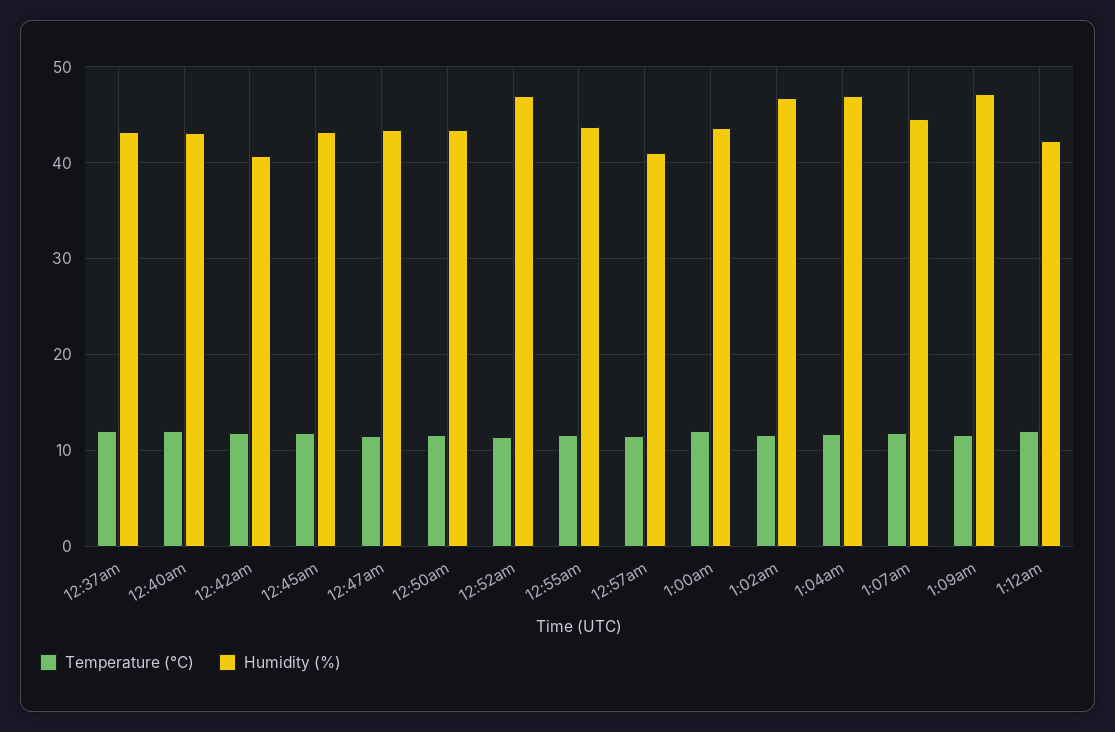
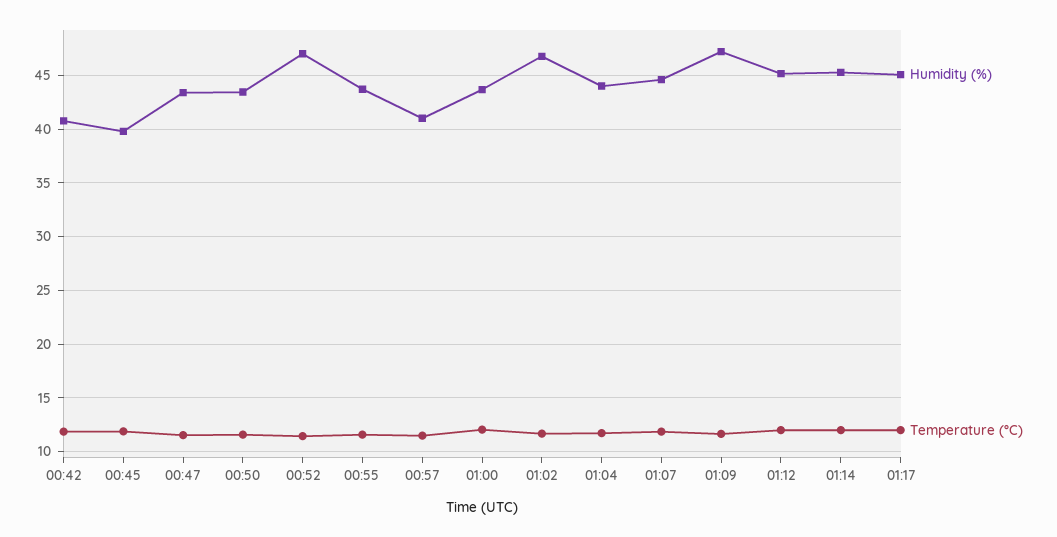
Temperature (°C), 12:37am: 12 -> none
Humidity (%), 12:37am: 43 -> none
Temperature (°C), 12:40am: 12 -> none
Humidity (%), 12:40am: 43 -> none
Humidity (%), 12:45am: 43 -> 40
Humidity (%), 1:04am: 47 -> 44
Humidity (%), 1:12am: 42 -> 45
Humidity (%), 01:14: none -> 45
Temperature (°C), 01:14: none -> 12
Humidity (%), 01:17: none -> 45
Temperature (°C), 01:17: none -> 12

